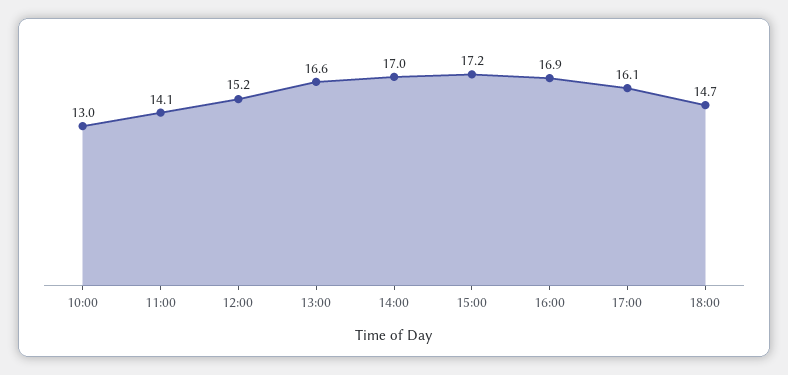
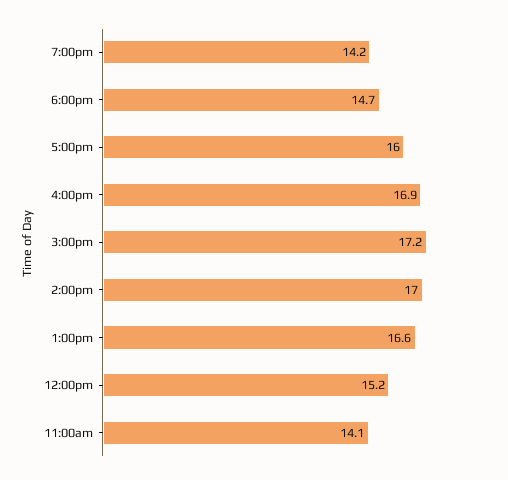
10:00: 13 -> none
17:00: 16.1 -> 16
7:00pm: none -> 14.2

